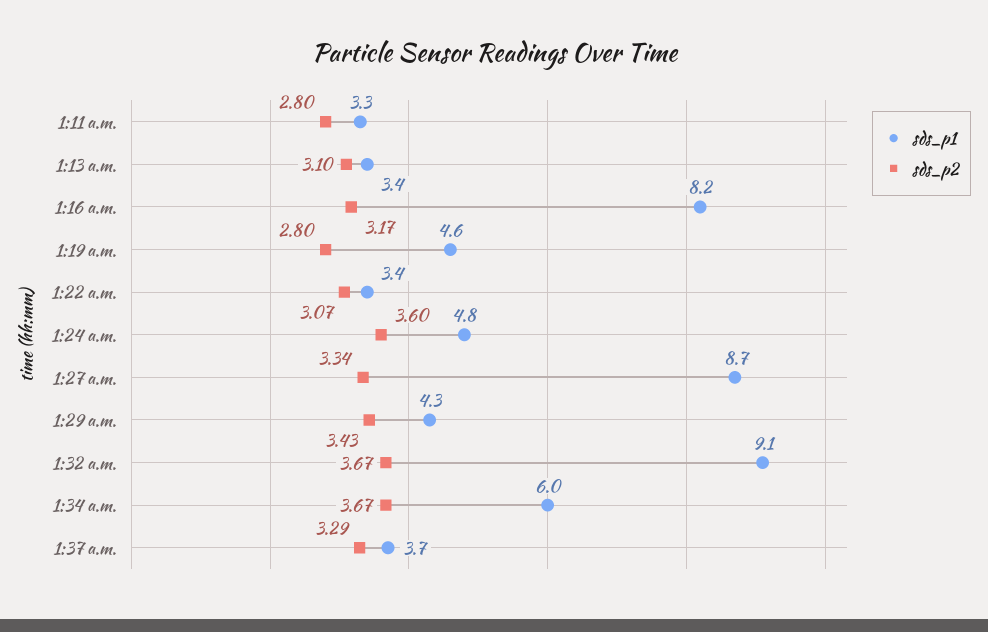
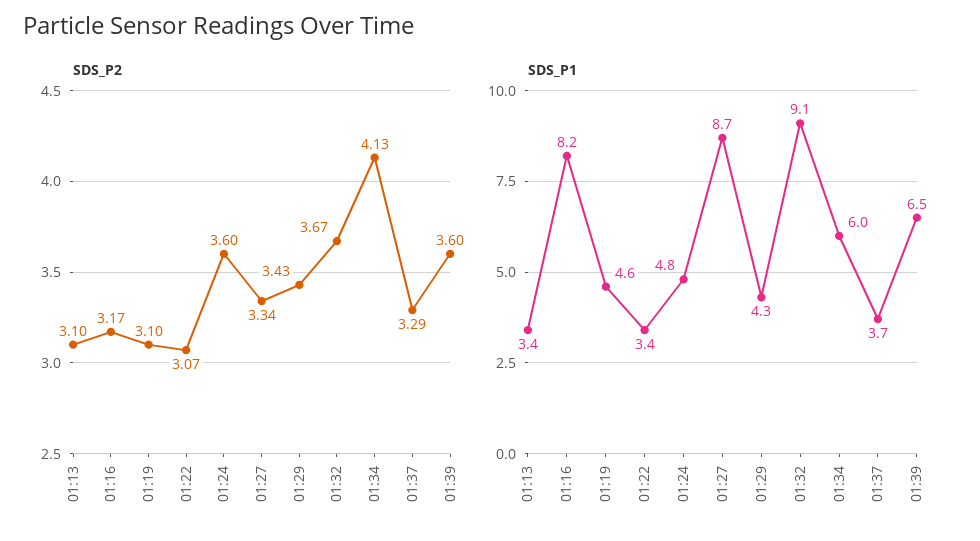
sds_p1, 1:11 a.m.: 3.3 -> none
sds_p2, 1:11 a.m.: 2.8 -> none
sds_p2, 1:19 a.m.: 2.8 -> 3.1
sds_p2, 1:34 a.m.: 3.67 -> 4.13
sds_p2, 01:39: none -> 3.6
sds_p1, 01:39: none -> 6.5

